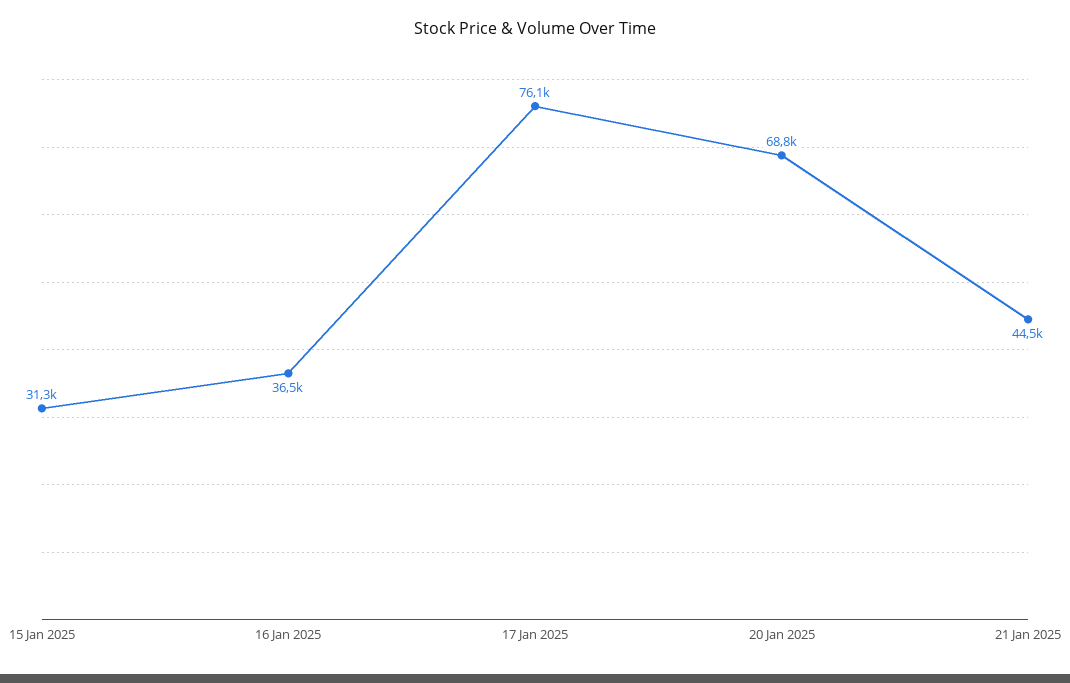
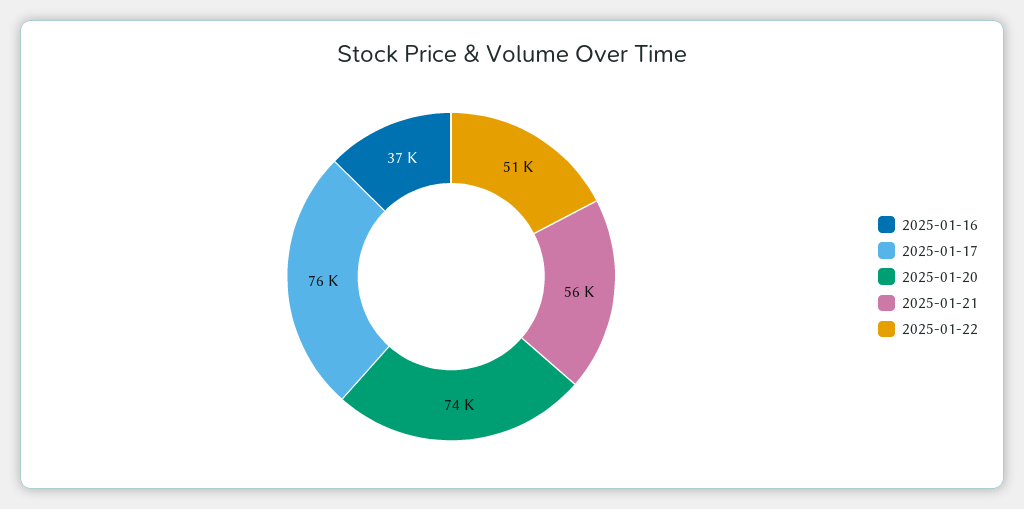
15 Jan 2025: 31300 -> none
20 Jan 2025: 68800 -> 74000
21 Jan 2025: 44500 -> 56000
2025-01-22: none -> 51000

